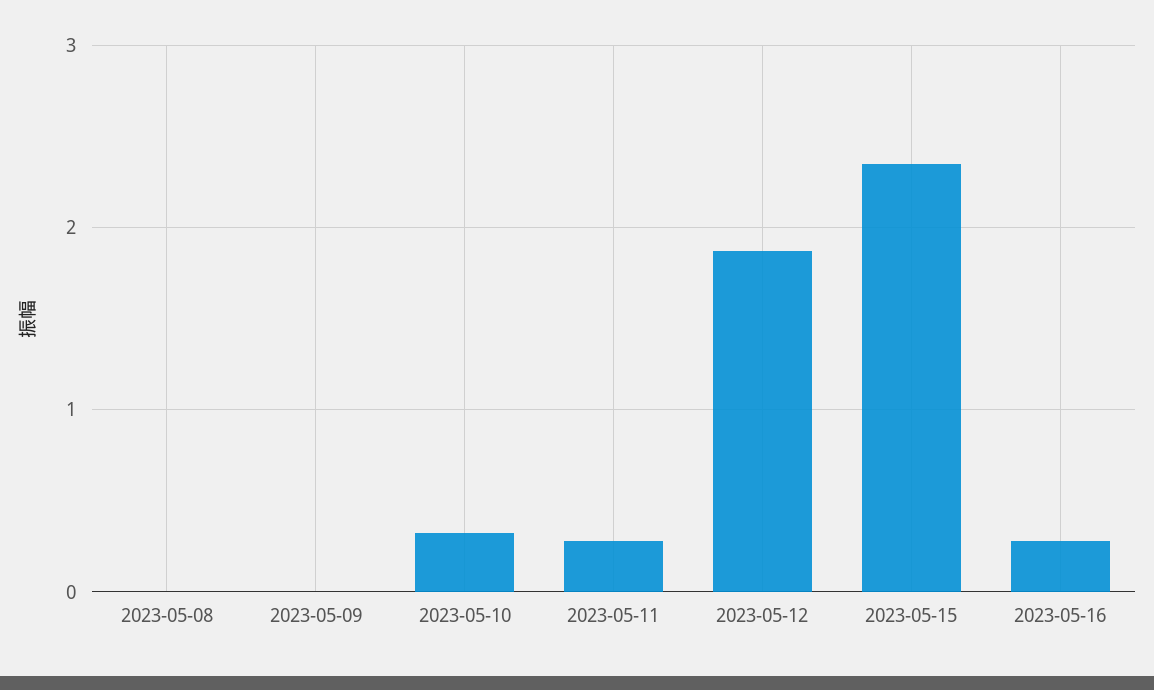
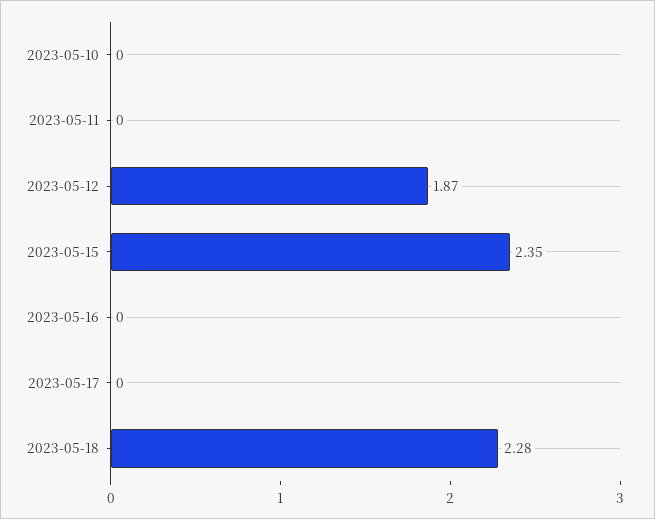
2023-05-08: 0 -> none
2023-05-09: 0 -> none
2023-05-10: 0.3 -> 0
2023-05-11: 0.3 -> 0
2023-05-16: 0.3 -> 0
2023-05-17: none -> 0
2023-05-18: none -> 2.28

